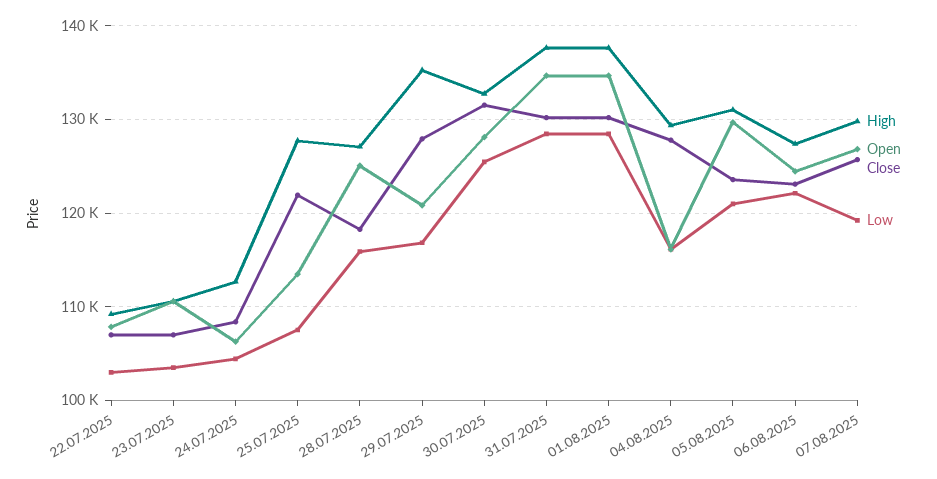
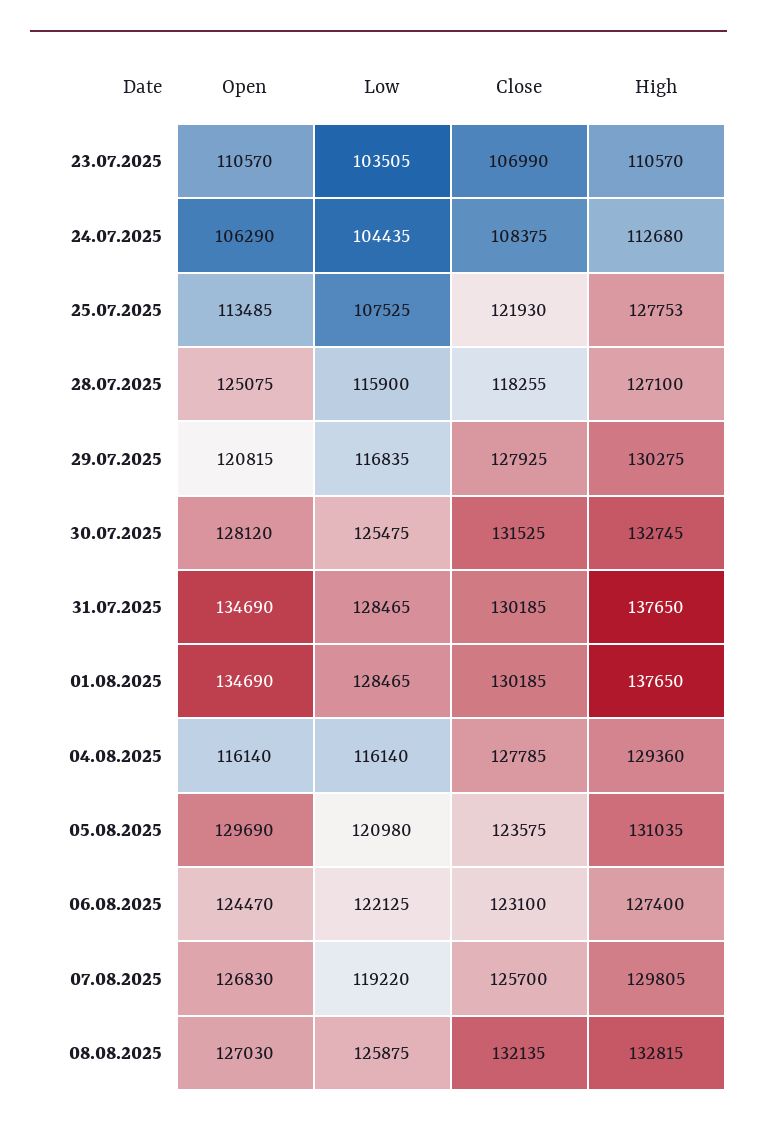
High, 22.07.2025: 109000 -> none
Open, 22.07.2025: 108000 -> none
Close, 22.07.2025: 107000 -> none
Low, 22.07.2025: 103000 -> none
High, 29.07.2025: 135000 -> 130275
Open, 08.08.2025: none -> 127030
Low, 08.08.2025: none -> 125875
Close, 08.08.2025: none -> 132135
High, 08.08.2025: none -> 132815

